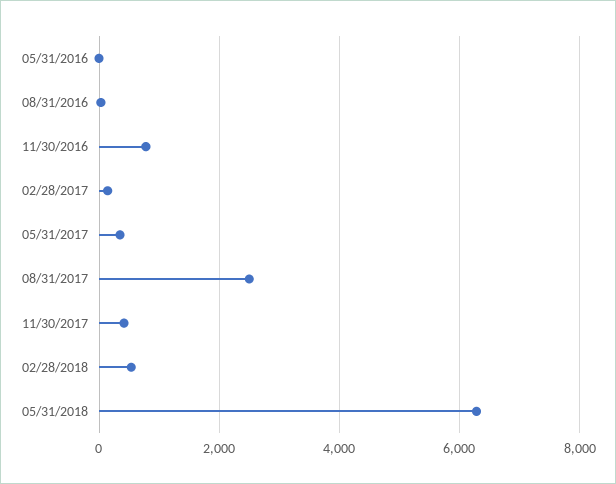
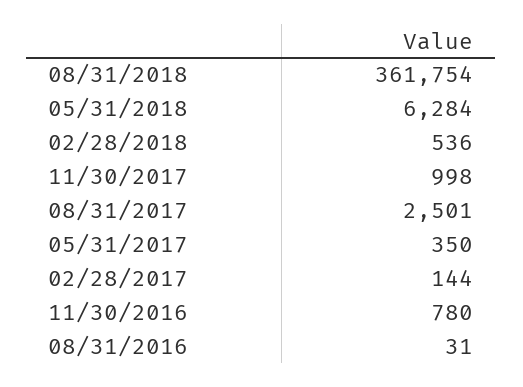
05/31/2016: 0 -> none
11/30/2017: 400 -> 998
08/31/2018: none -> 361754

